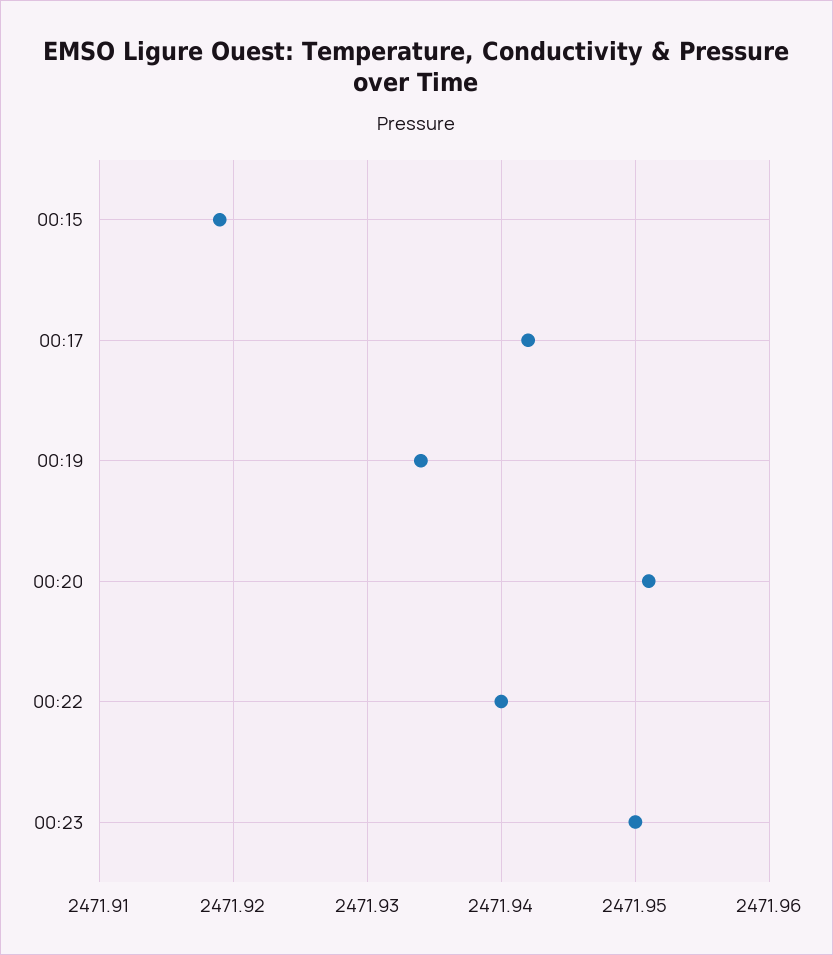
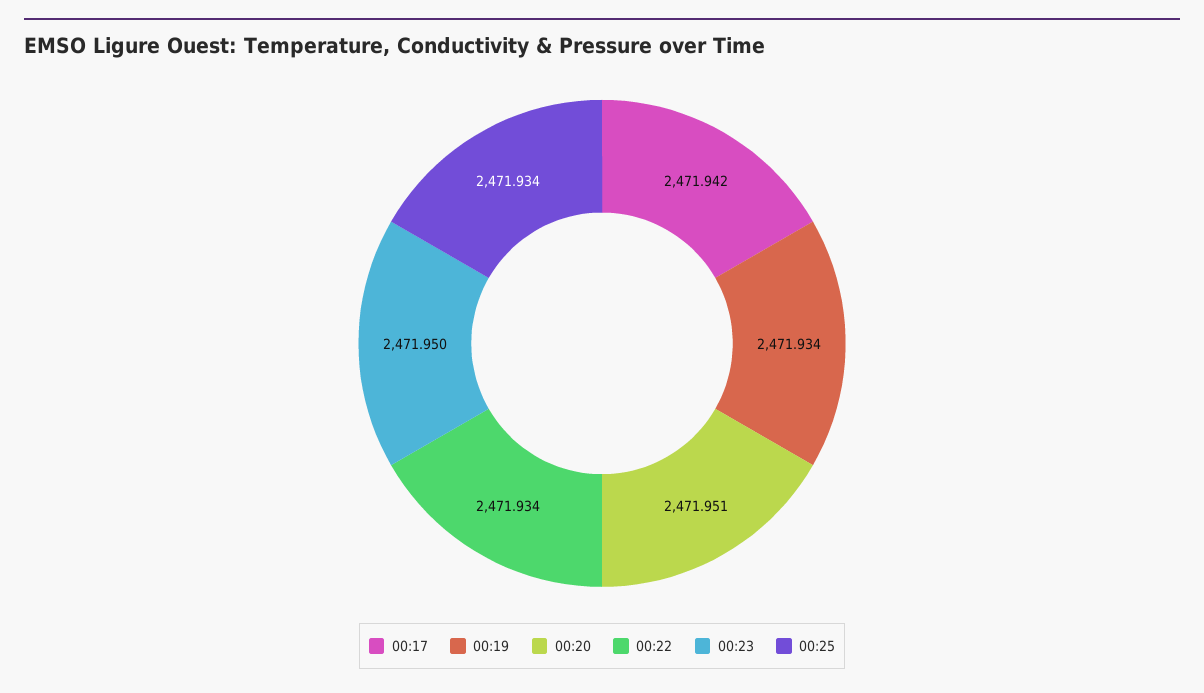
00:15: 2471.919 -> none
00:22: 2471.94 -> 2471.934
00:25: none -> 2471.934

